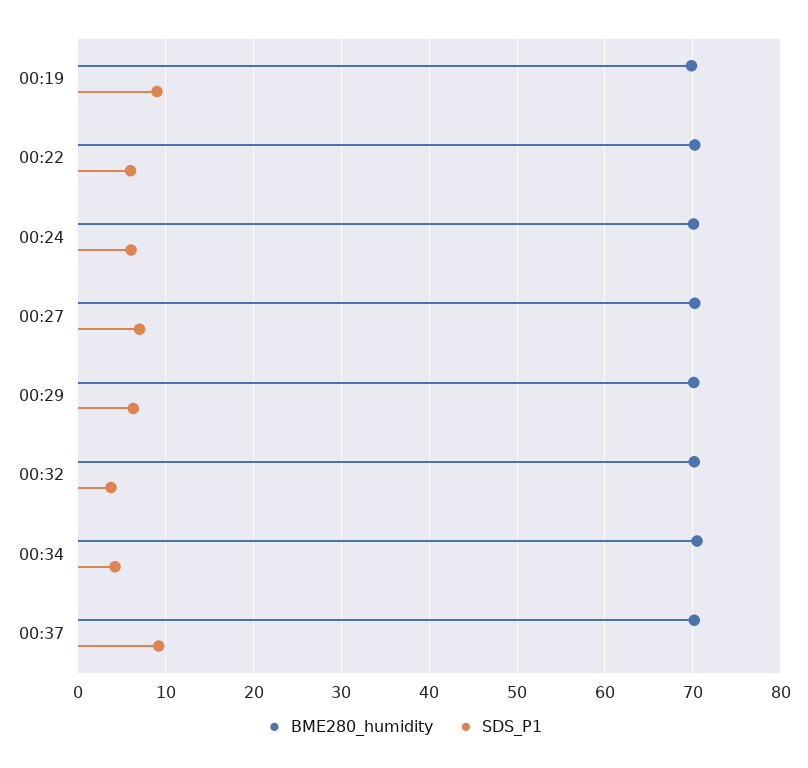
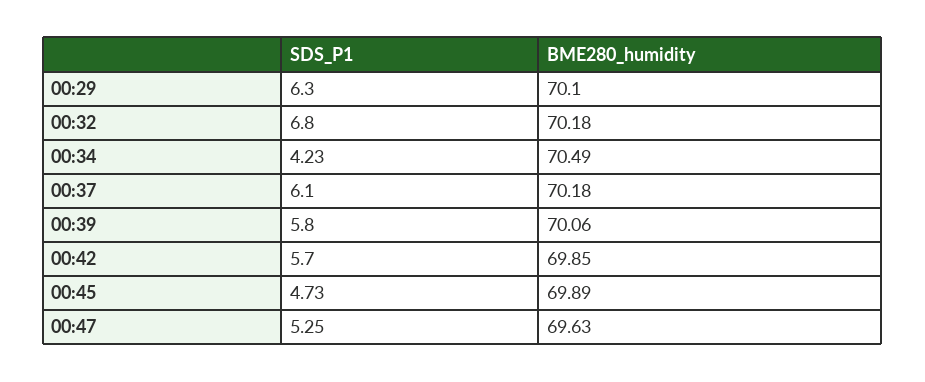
BME280_humidity, 00:19: 70 -> none
SDS_P1, 00:19: 9 -> none
BME280_humidity, 00:22: 70 -> none
SDS_P1, 00:22: 6 -> none
BME280_humidity, 00:24: 70 -> none
SDS_P1, 00:24: 6 -> none
BME280_humidity, 00:27: 70 -> none
SDS_P1, 00:27: 7 -> none
SDS_P1, 00:32: 4 -> 6.8
SDS_P1, 00:37: 9 -> 6.1
SDS_P1, 00:39: none -> 5.8
BME280_humidity, 00:39: none -> 70.06
SDS_P1, 00:42: none -> 5.7
BME280_humidity, 00:42: none -> 69.85
SDS_P1, 00:45: none -> 4.73
BME280_humidity, 00:45: none -> 69.89
SDS_P1, 00:47: none -> 5.25
BME280_humidity, 00:47: none -> 69.63

